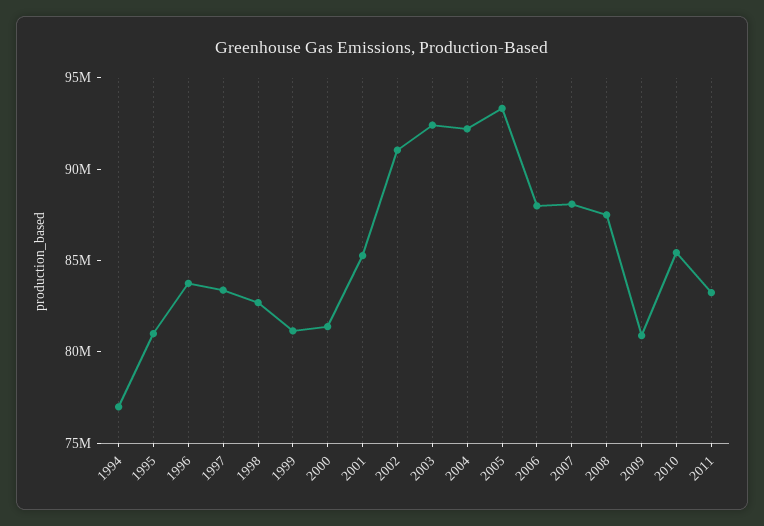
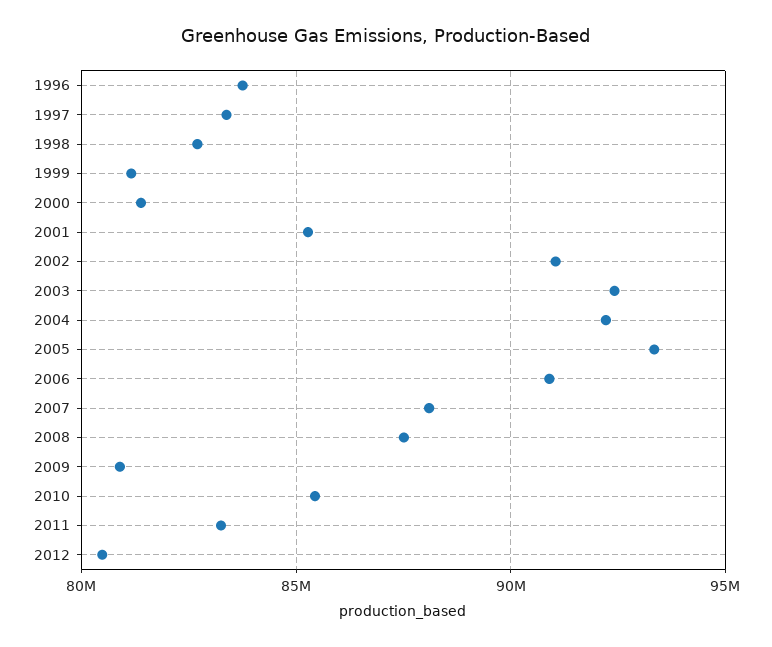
1994: 77000000 -> none
1995: 81000000 -> none
2006: 88000000 -> 91000000
2012: none -> 80500000

